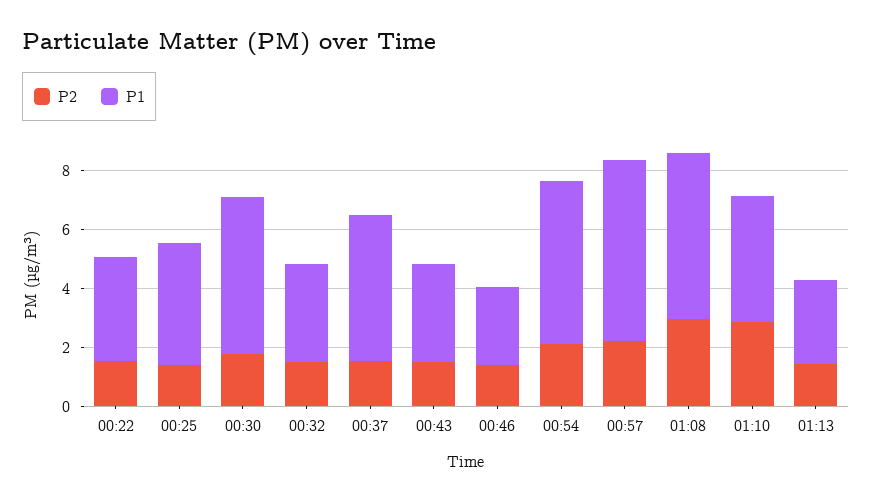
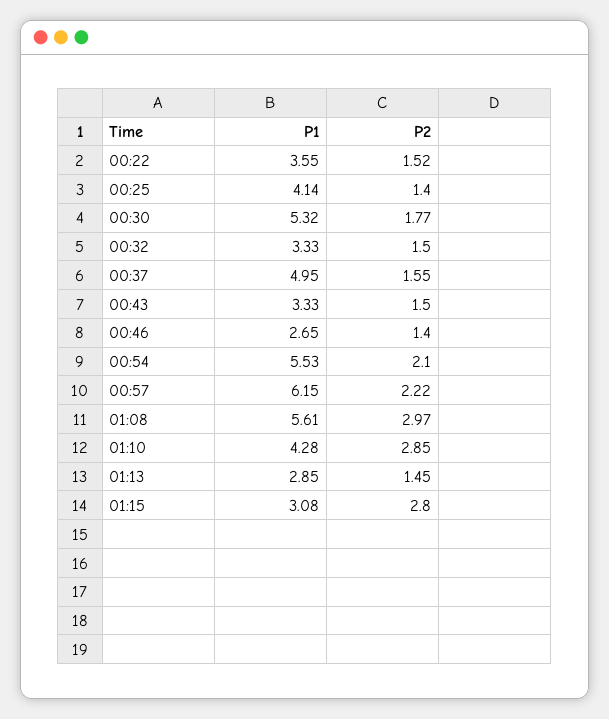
P1, 01:15: none -> 3.08
P2, 01:15: none -> 2.8

